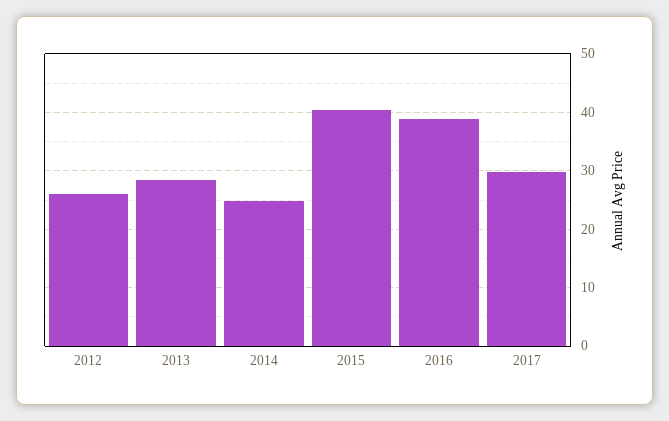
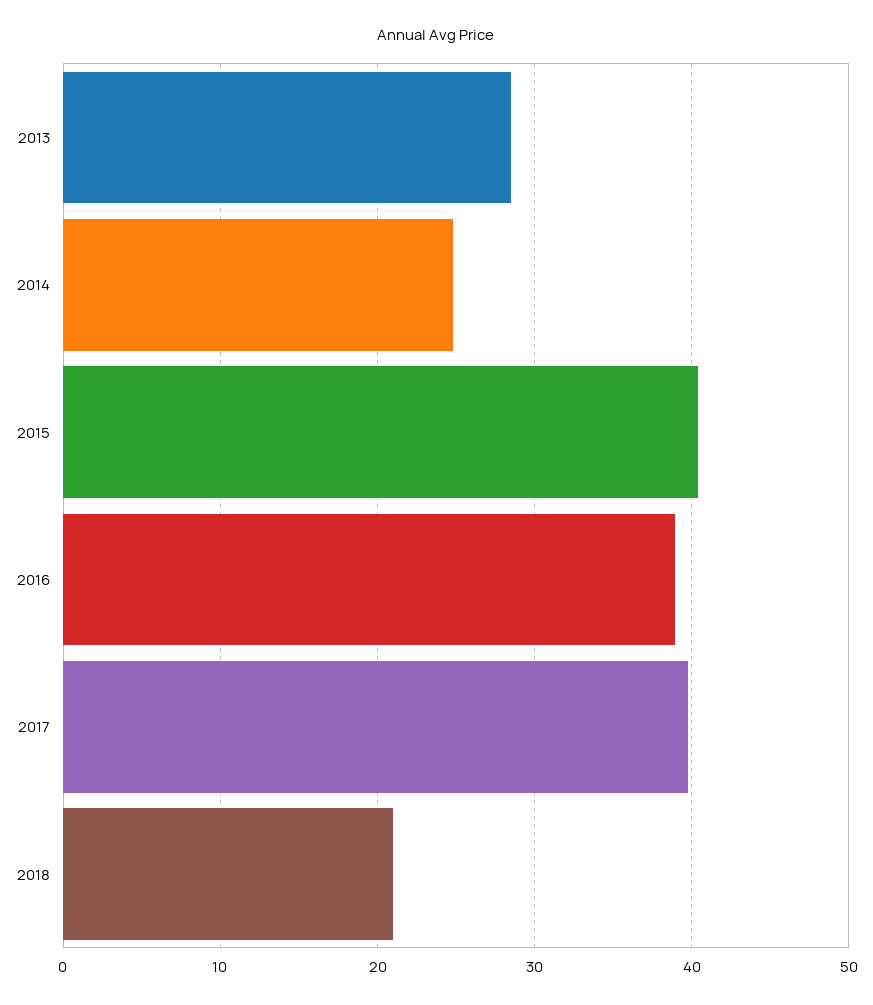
2012: 26 -> none
2017: 30 -> 40
2018: none -> 21

